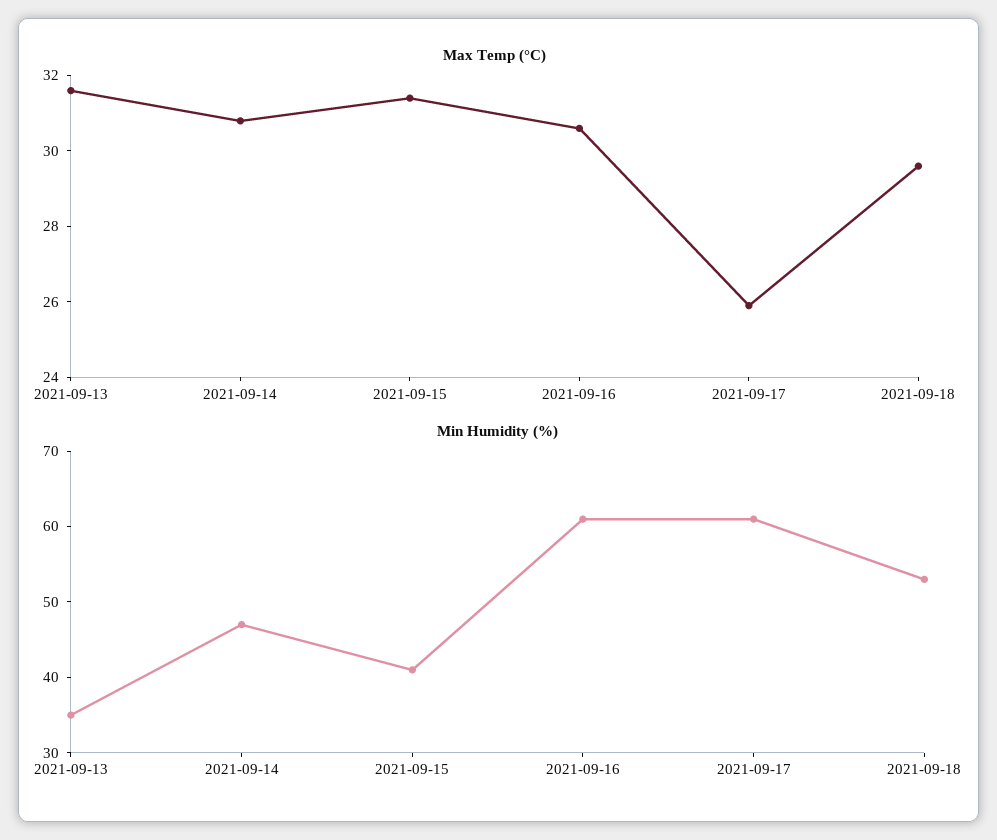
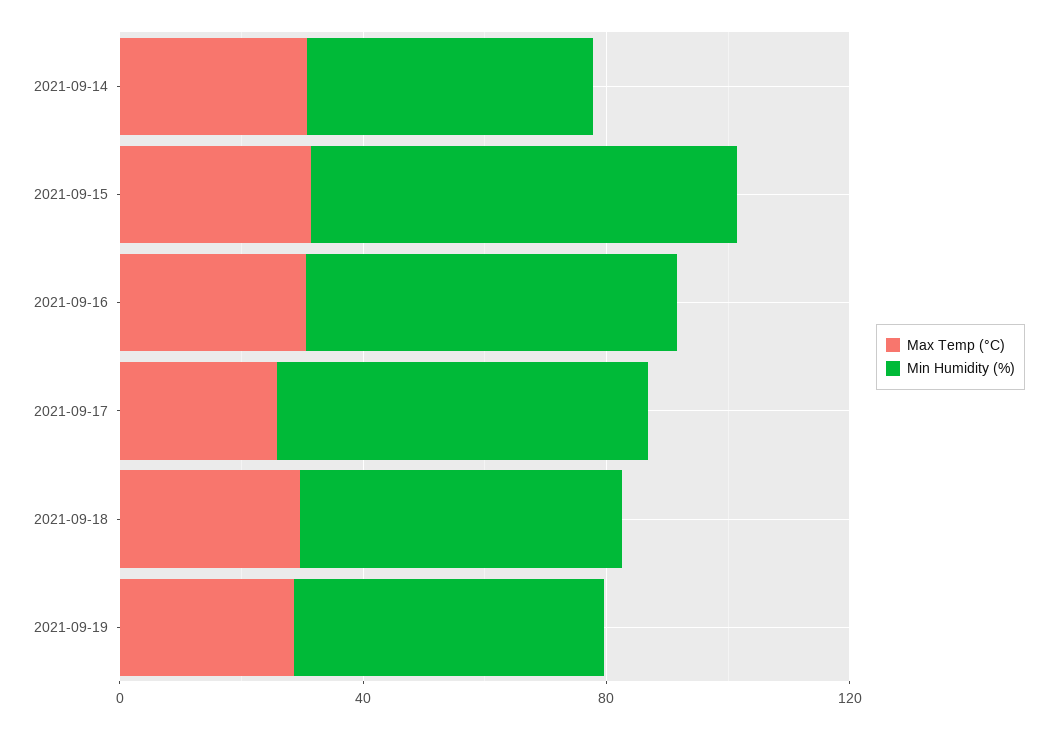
Max Temp (°C), 2021-09-13: 31.5 -> none
Min Humidity (%), 2021-09-13: 35 -> none
Min Humidity (%), 2021-09-15: 40 -> 70
Max Temp (°C), 2021-09-19: none -> 30
Min Humidity (%), 2021-09-19: none -> 50

